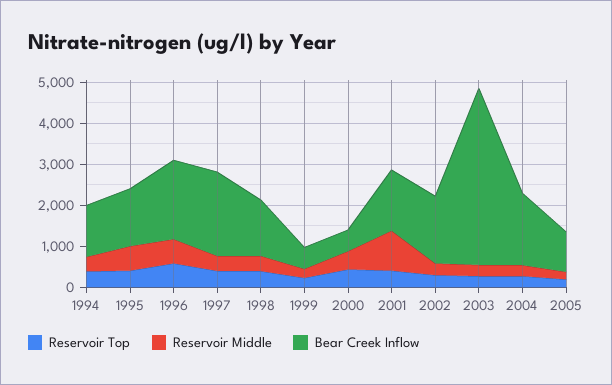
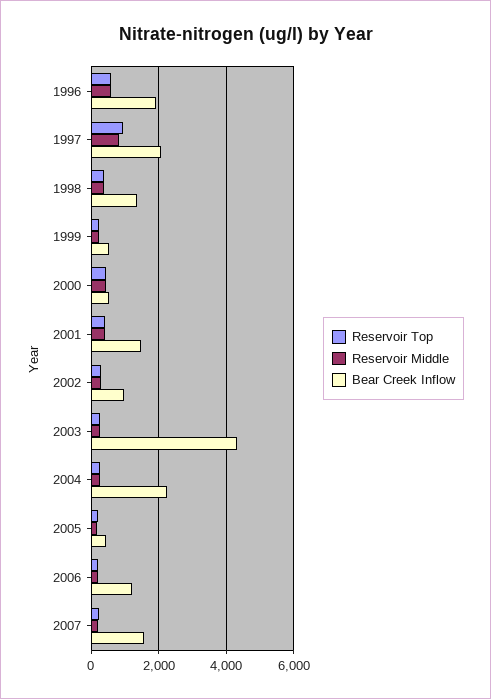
Reservoir Top, 1994: 400 -> none
Reservoir Middle, 1994: 400 -> none
Bear Creek Inflow, 1994: 1200 -> none
Reservoir Top, 1995: 400 -> none
Reservoir Middle, 1995: 600 -> none
Bear Creek Inflow, 1995: 1400 -> none
Reservoir Top, 1997: 400 -> 1000
Reservoir Middle, 1997: 400 -> 800
Reservoir Middle, 2001: 1000 -> 400
Bear Creek Inflow, 2002: 1600 -> 1000
Bear Creek Inflow, 2004: 1800 -> 2200
Bear Creek Inflow, 2005: 1000 -> 400
Reservoir Top, 2006: none -> 200
Reservoir Middle, 2006: none -> 200
Bear Creek Inflow, 2006: none -> 1200
Reservoir Top, 2007: none -> 200
Reservoir Middle, 2007: none -> 200
Bear Creek Inflow, 2007: none -> 1600

